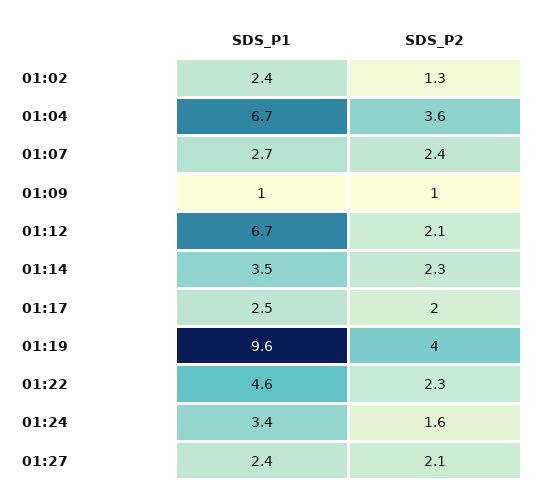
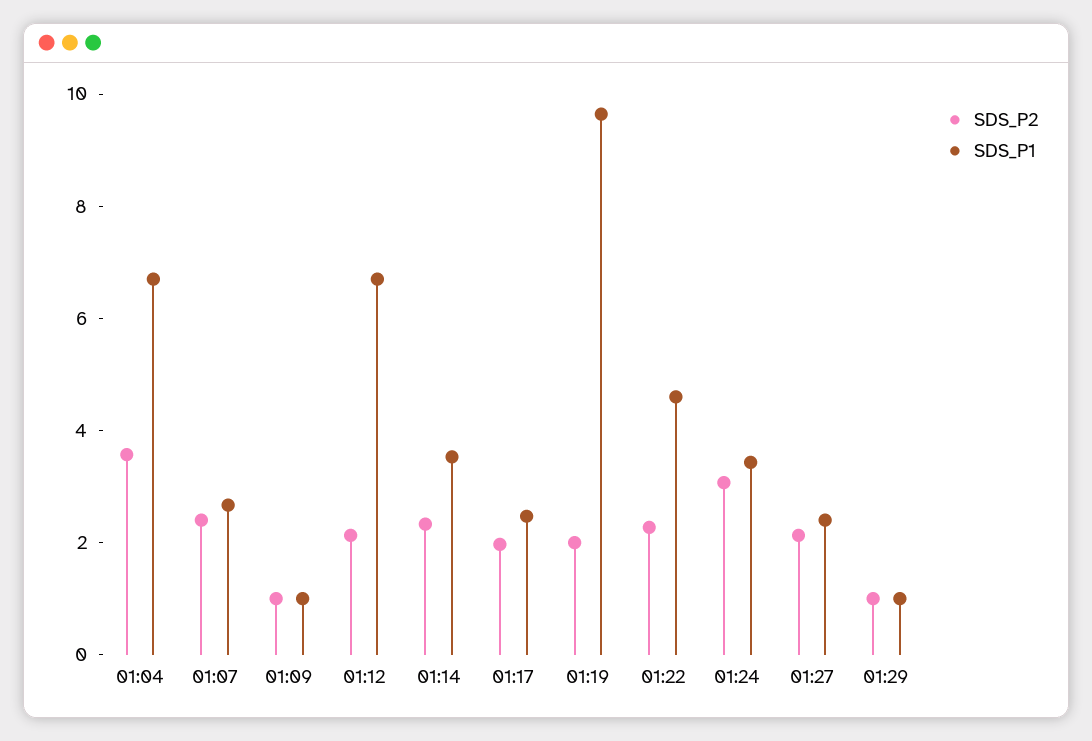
SDS_P1, 01:02: 2.4 -> none
SDS_P2, 01:02: 1.3 -> none
SDS_P2, 01:19: 4 -> 2
SDS_P2, 01:24: 1.6 -> 3
SDS_P2, 01:29: none -> 1
SDS_P1, 01:29: none -> 1

